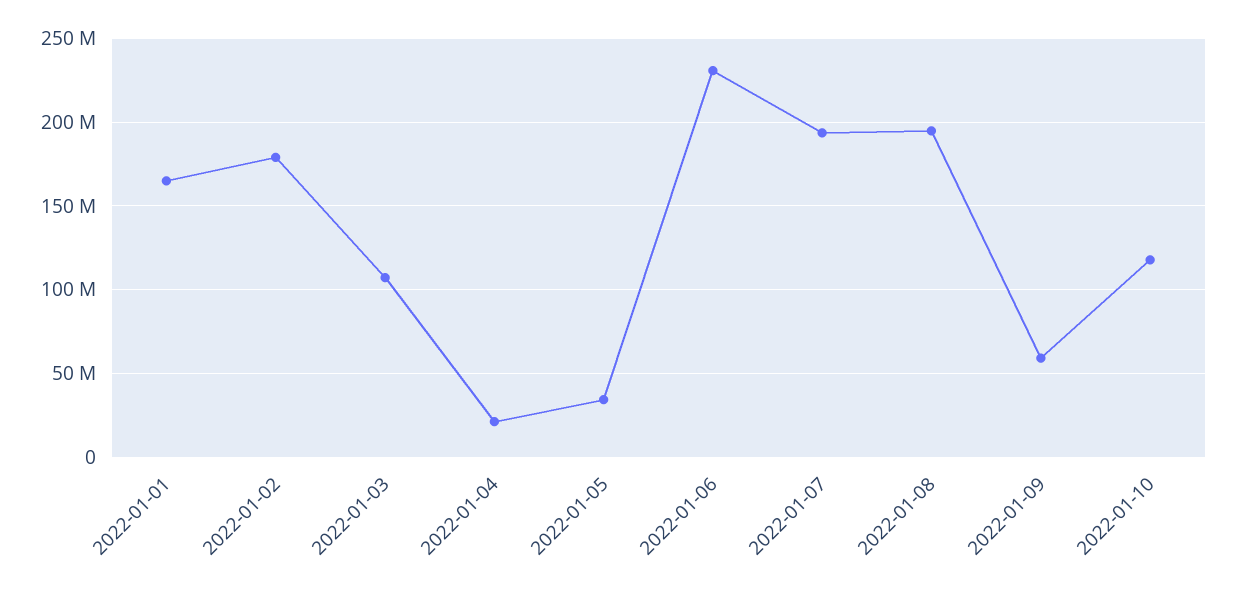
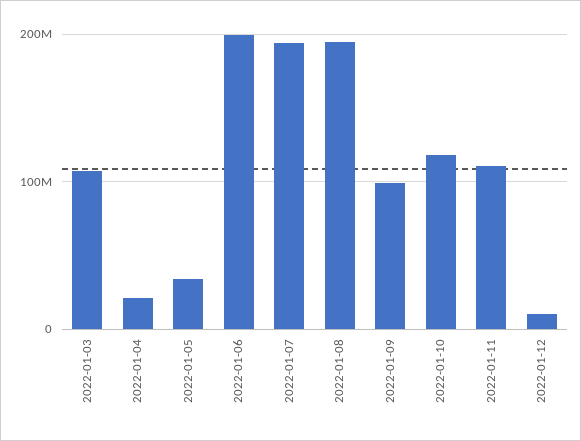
2022-01-01: 165000000 -> none
2022-01-02: 180000000 -> none
2022-01-06: 230000000 -> 200000000
2022-01-09: 60000000 -> 100000000
2022-01-11: none -> 110000000
2022-01-12: none -> 10000000

